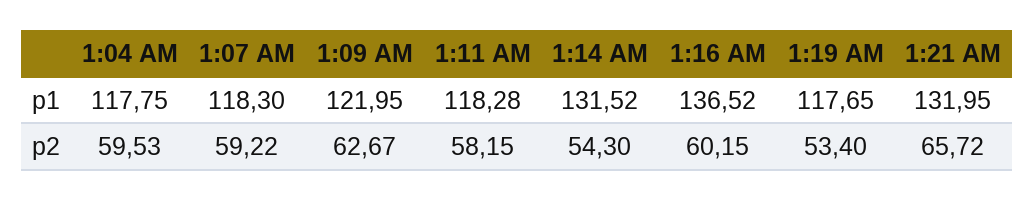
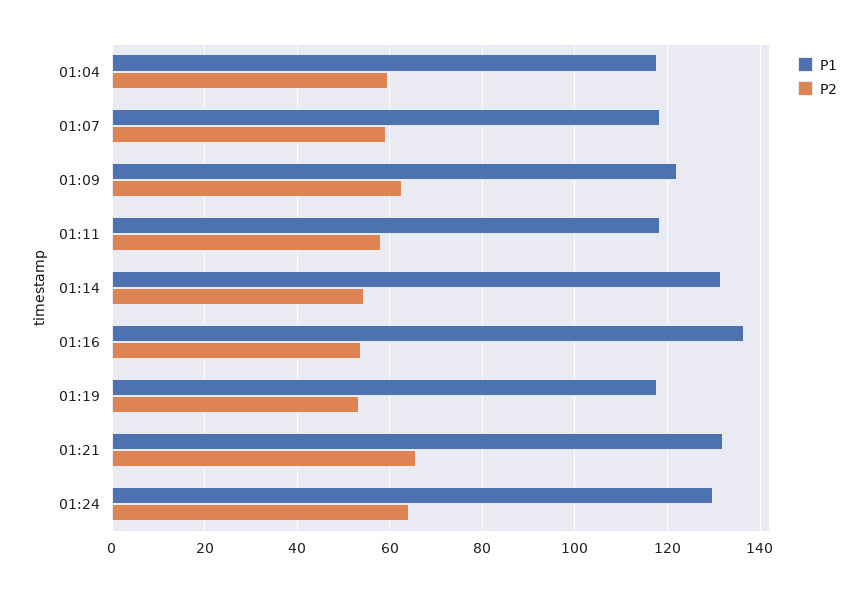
p2, 1:16 AM: 60.15 -> 54
p1, 01:24: none -> 130
p2, 01:24: none -> 64

